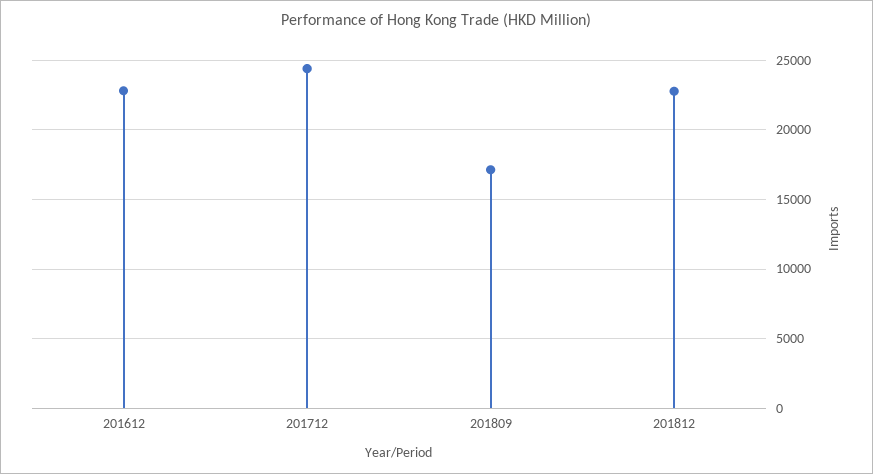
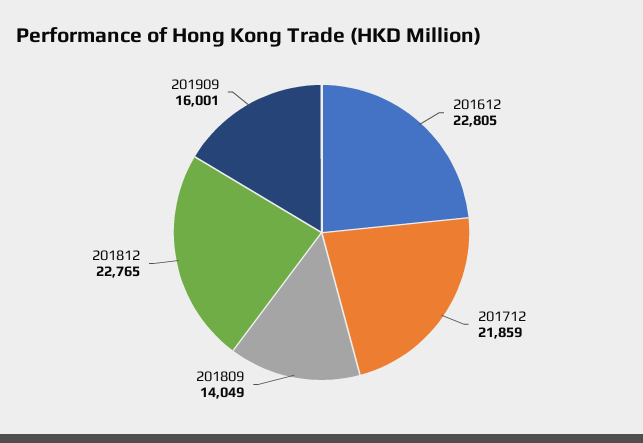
201712: 24500 -> 21859
201809: 17000 -> 14049
201909: none -> 16001

